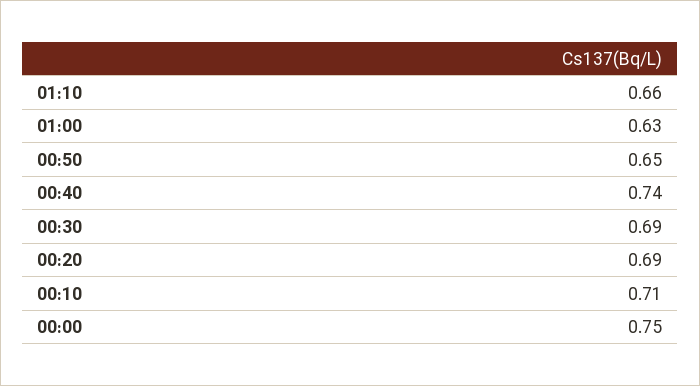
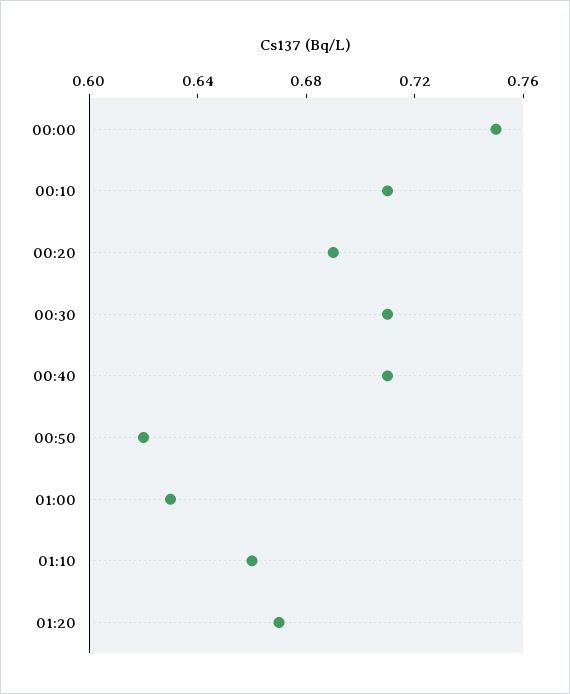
00:50: 0.65 -> 0.62
00:40: 0.74 -> 0.71
00:30: 0.69 -> 0.71
01:20: none -> 0.67

